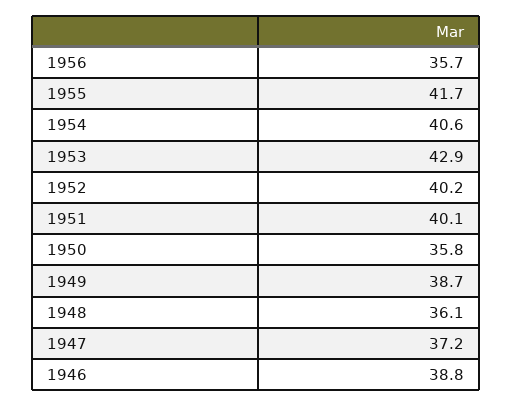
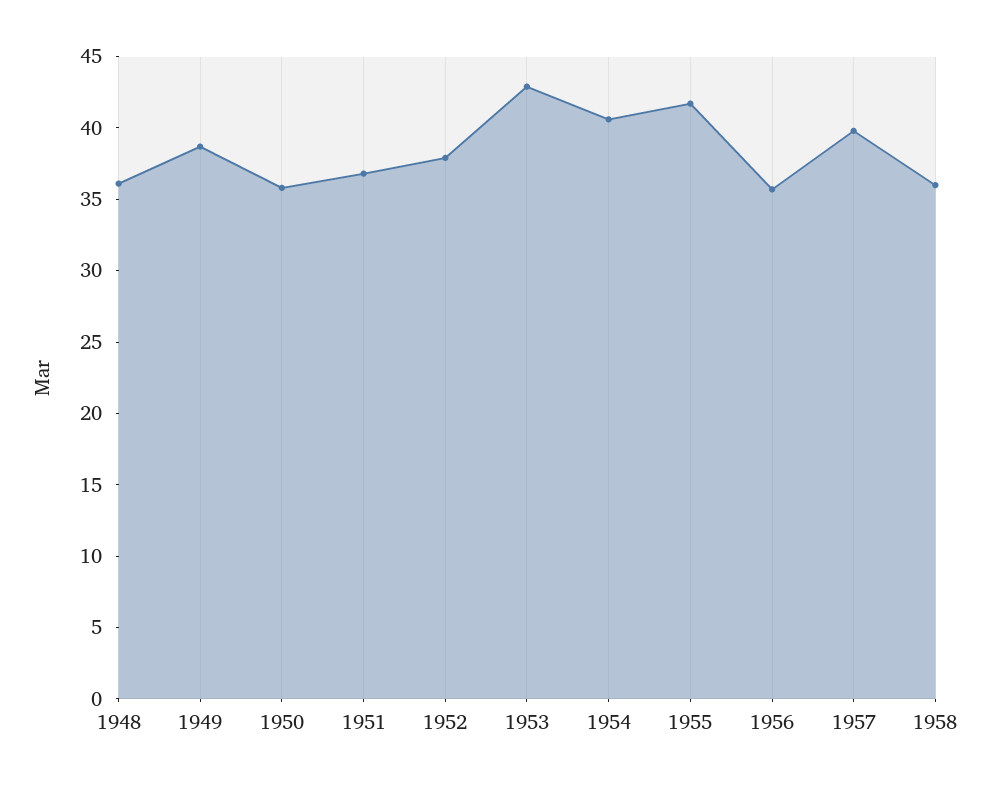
1952: 40.2 -> 38
1951: 40.1 -> 37
1947: 37.2 -> none
1946: 38.8 -> none
1957: none -> 40
1958: none -> 36

